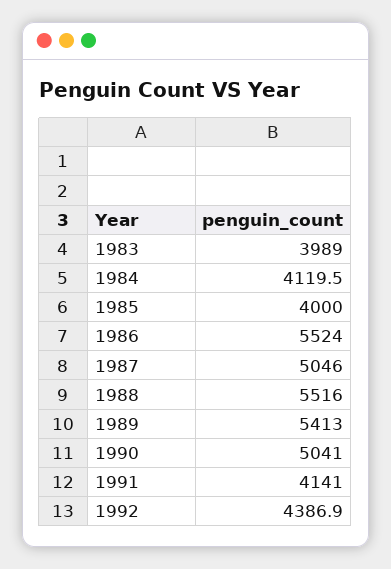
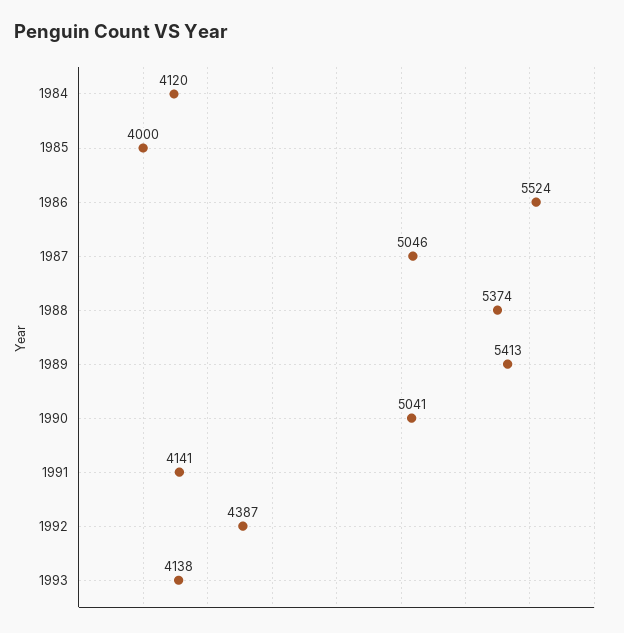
1983: 3989 -> none
1988: 5516 -> 5374
1993: none -> 4138

